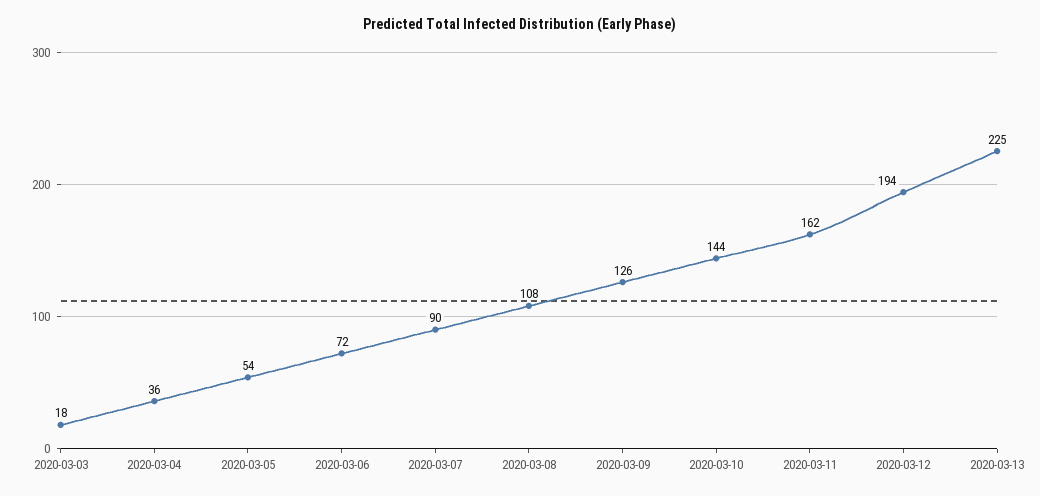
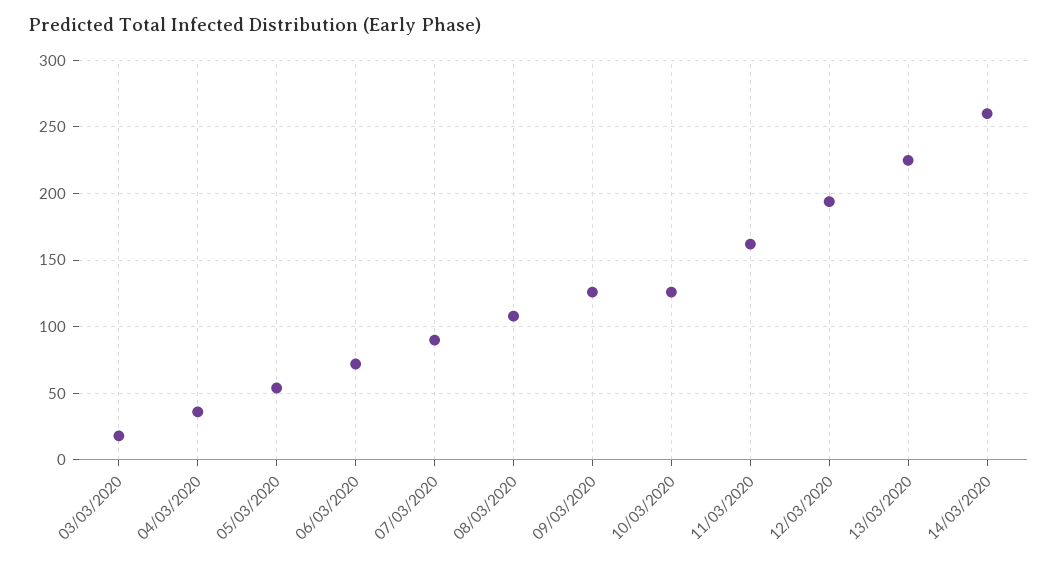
2020-03-10: 144 -> 125
14/03/2020: none -> 260

